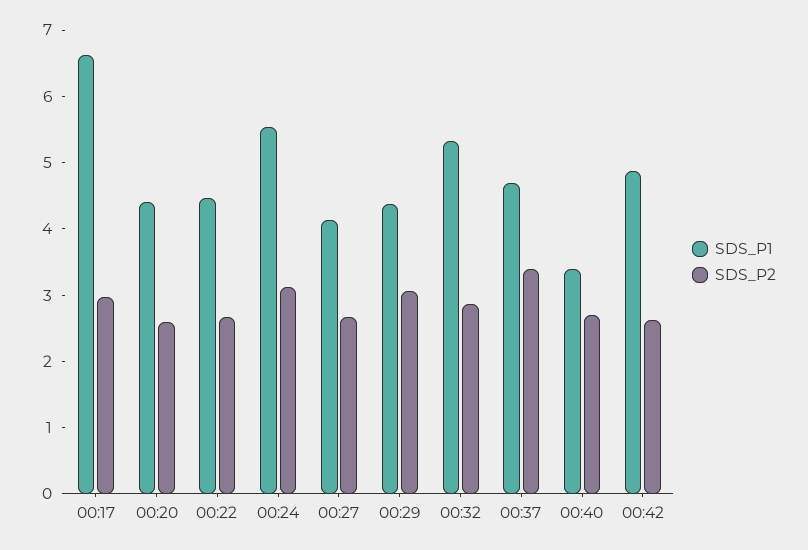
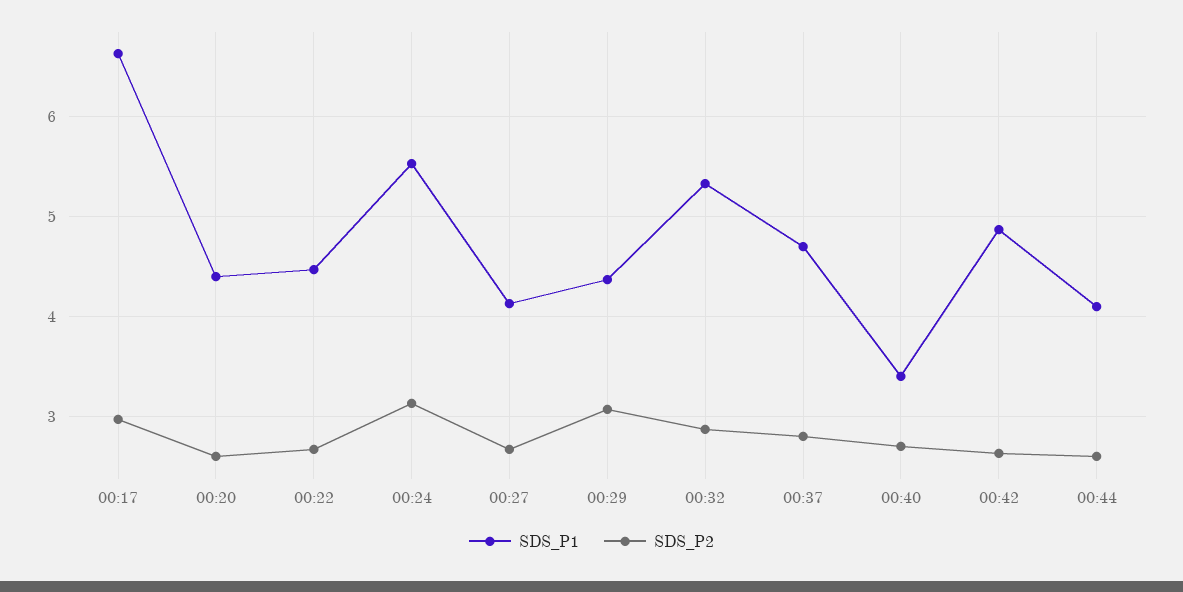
SDS_P2, 00:37: 3.4 -> 2.8
SDS_P1, 00:44: none -> 4.1
SDS_P2, 00:44: none -> 2.6

